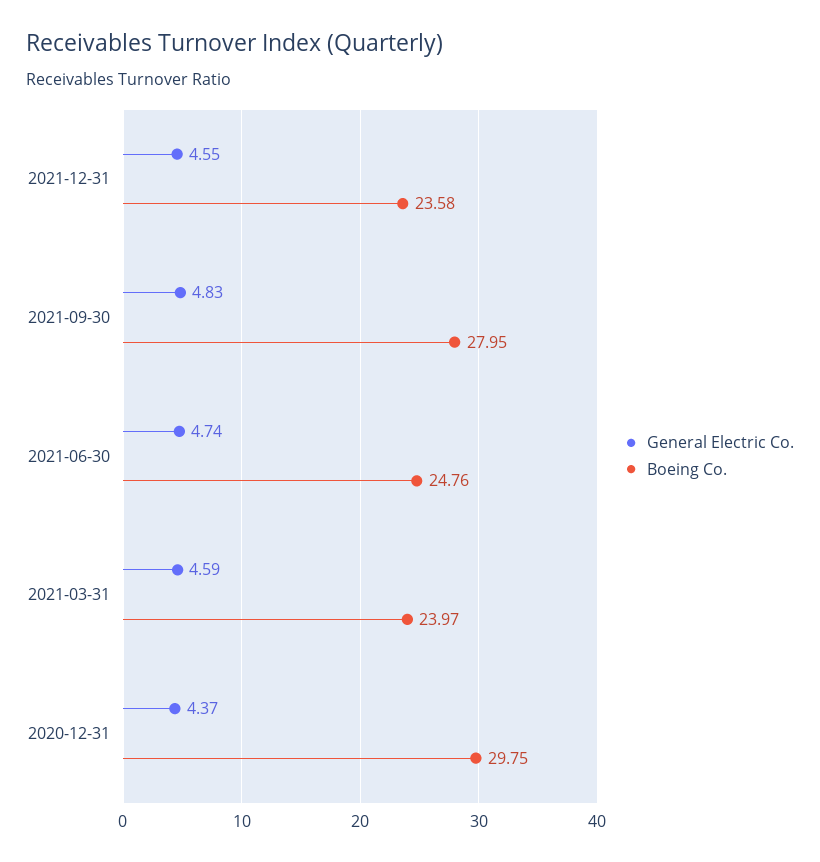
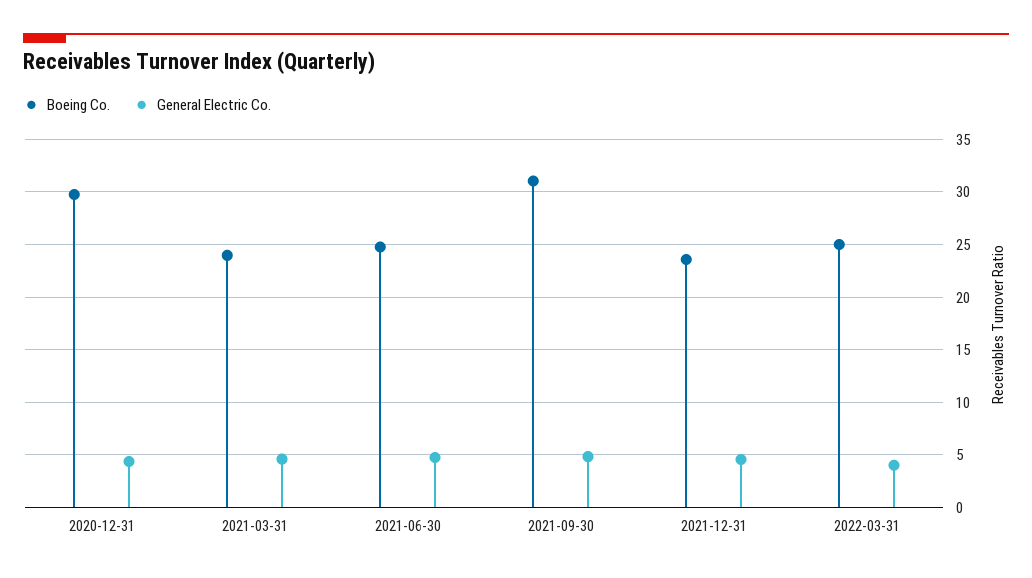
Boeing Co., 2021-09-30: 27.95 -> 31
Boeing Co., 2022-03-31: none -> 25
General Electric Co., 2022-03-31: none -> 4

